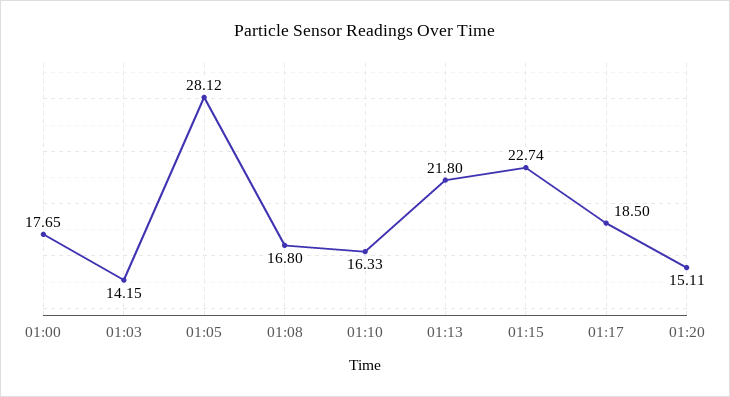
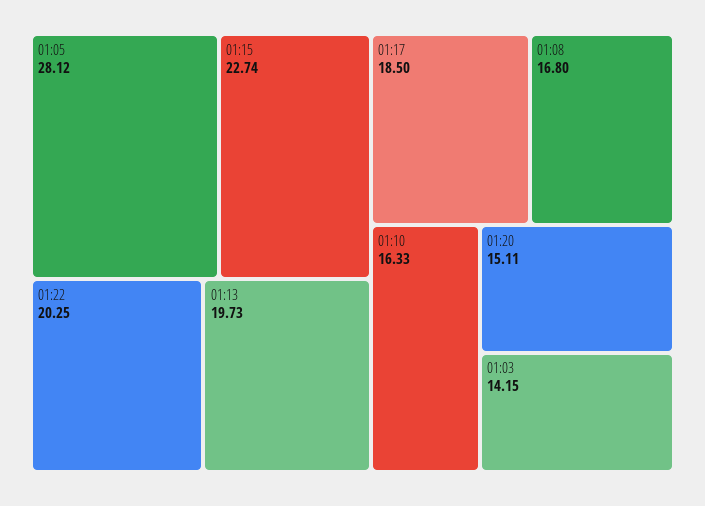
01:00: 17.65 -> none
01:13: 21.8 -> 19.73
01:22: none -> 20.25

